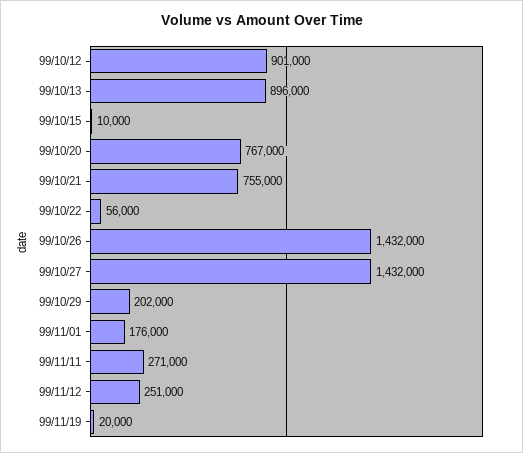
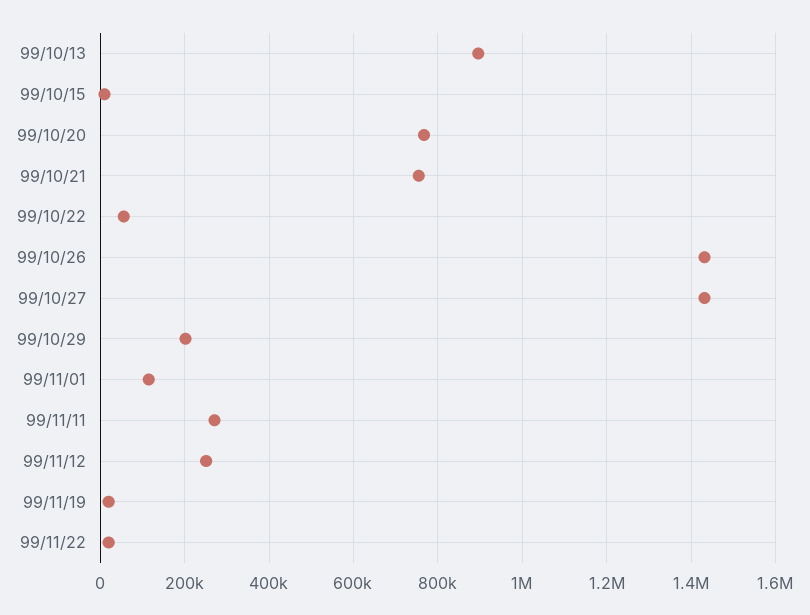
99/10/12: 901000 -> none
99/11/01: 176000 -> 120000
99/11/22: none -> 20000

